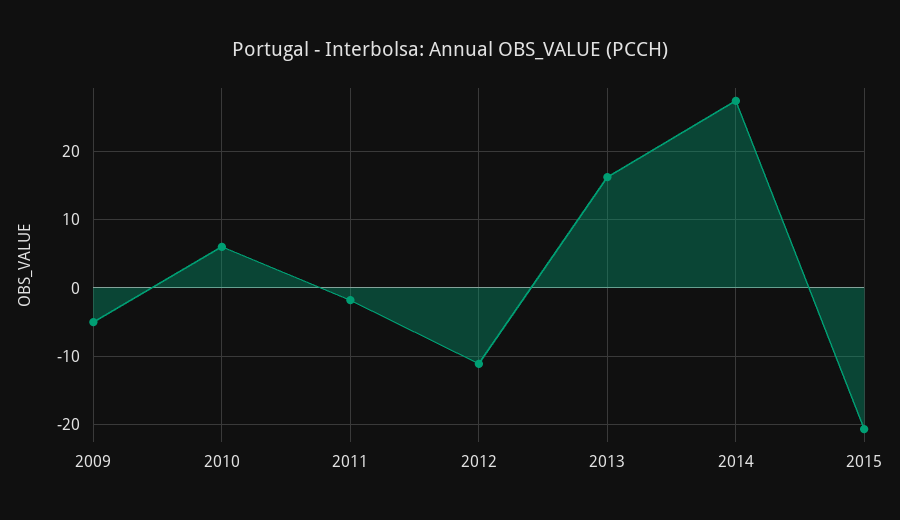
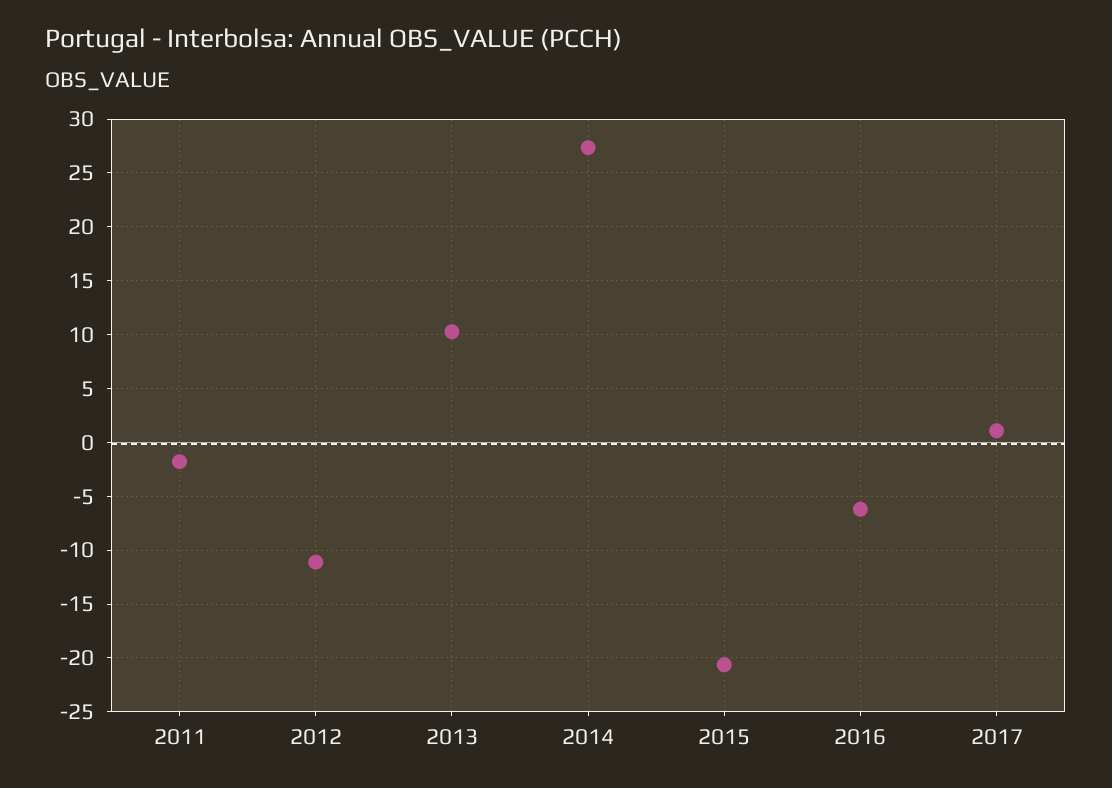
2009: -5 -> none
2010: 6 -> none
2013: 16 -> 10
2016: none -> -6
2017: none -> 1

